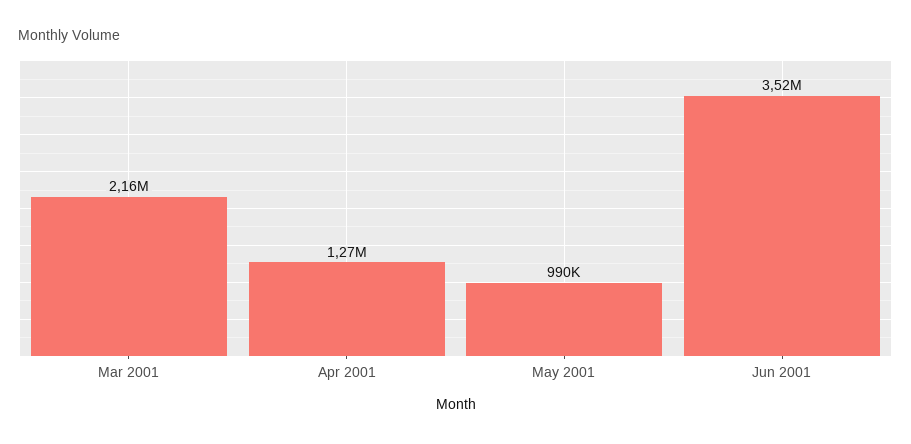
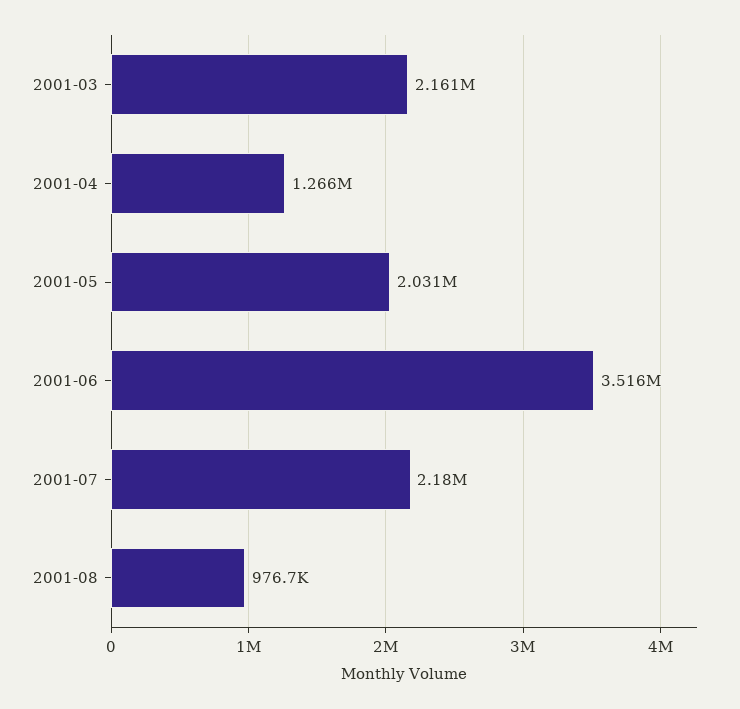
May 2001: 990000 -> 2031000
2001-07: none -> 2180000
2001-08: none -> 976700

